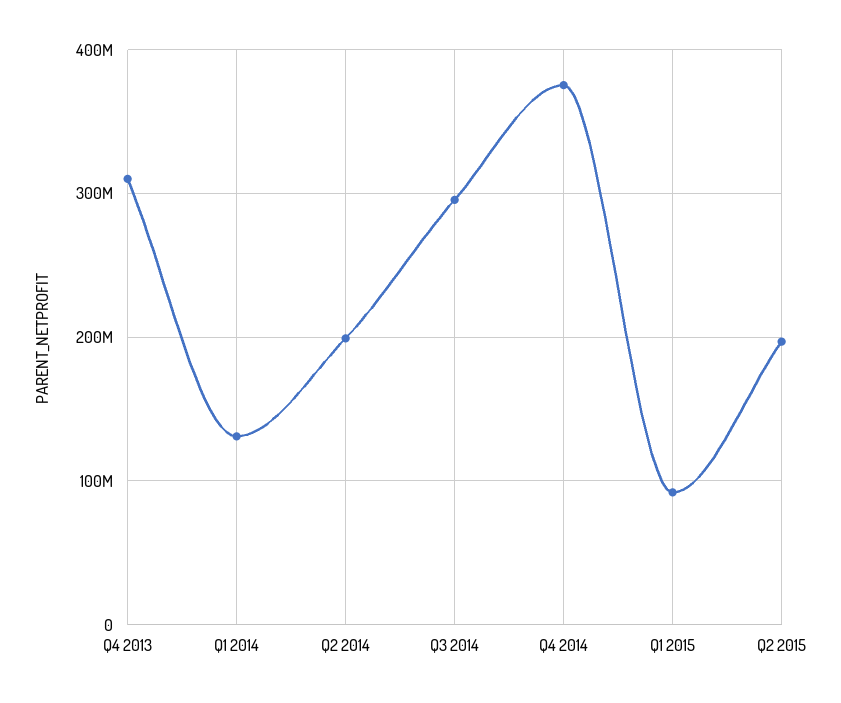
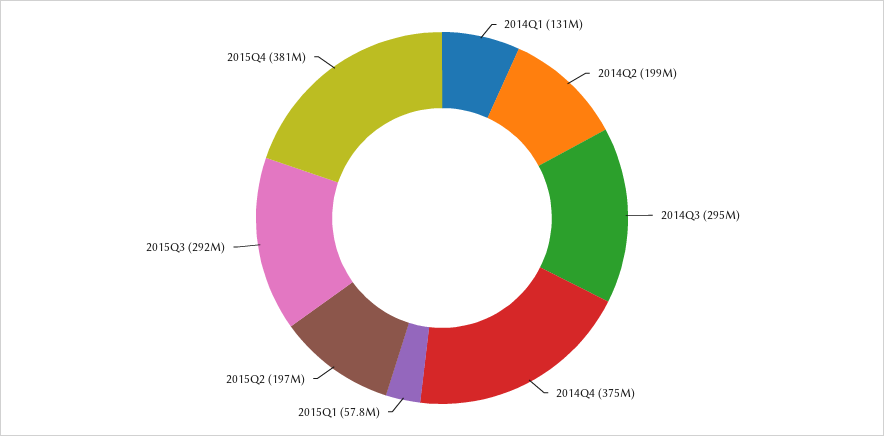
Q4 2013: 310000000 -> none
Q1 2015: 90000000 -> 57800000
2015Q3: none -> 292000000
2015Q4: none -> 381000000

